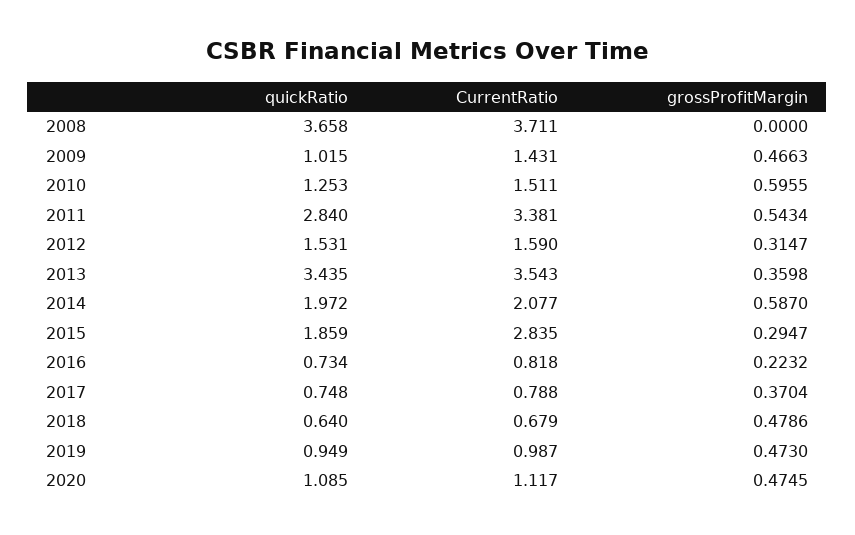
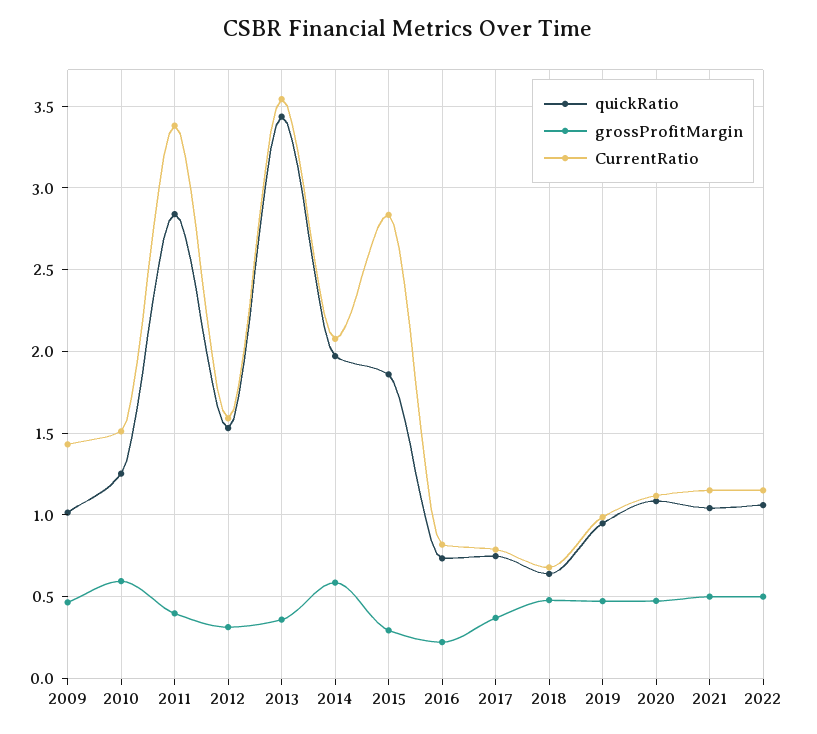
quickRatio, 2008: 3.658 -> none
CurrentRatio, 2008: 3.711 -> none
grossProfitMargin, 2008: 0 -> none
grossProfitMargin, 2011: 0.5434 -> 0.4
quickRatio, 2021: none -> 1.05
grossProfitMargin, 2021: none -> 0.5
CurrentRatio, 2021: none -> 1.15
quickRatio, 2022: none -> 1.05
grossProfitMargin, 2022: none -> 0.5
CurrentRatio, 2022: none -> 1.15

